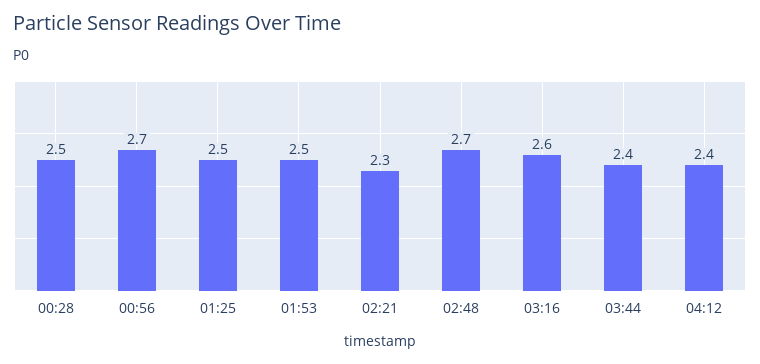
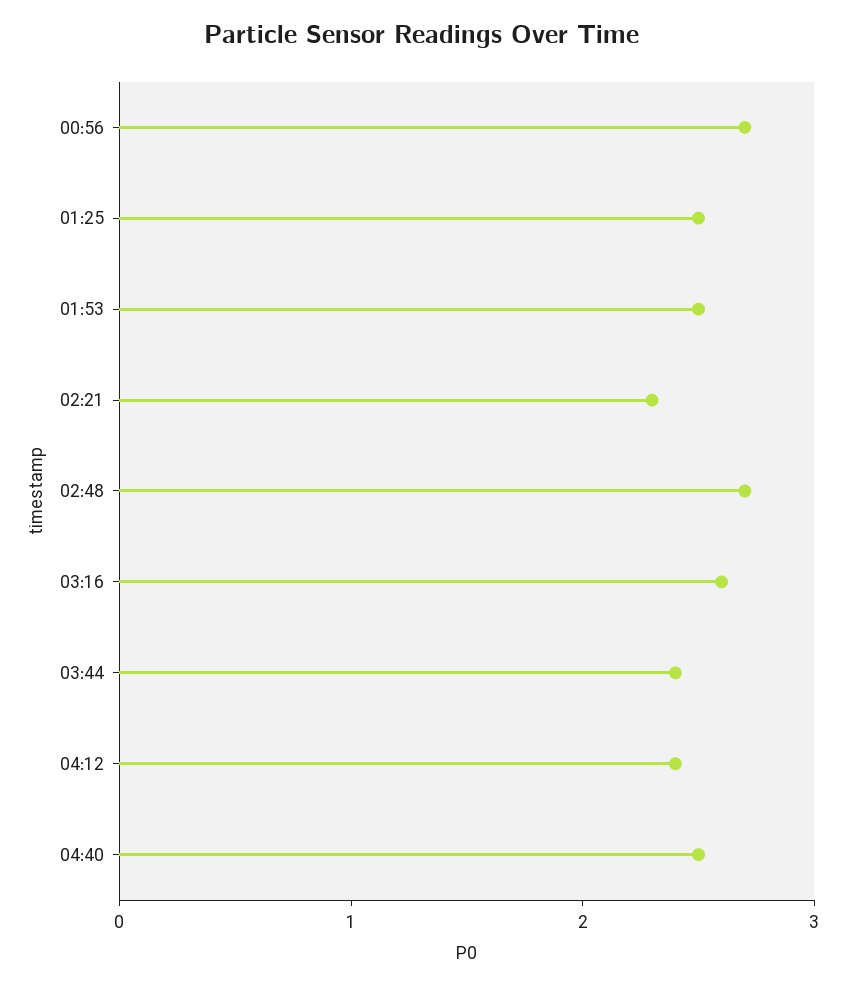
00:28: 2.5 -> none
04:40: none -> 2.5

